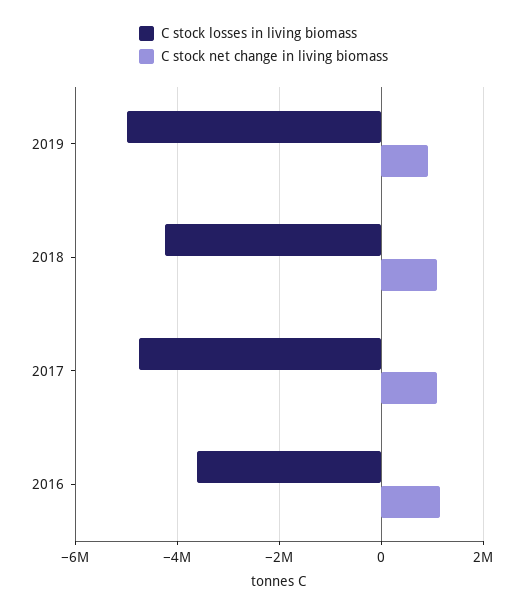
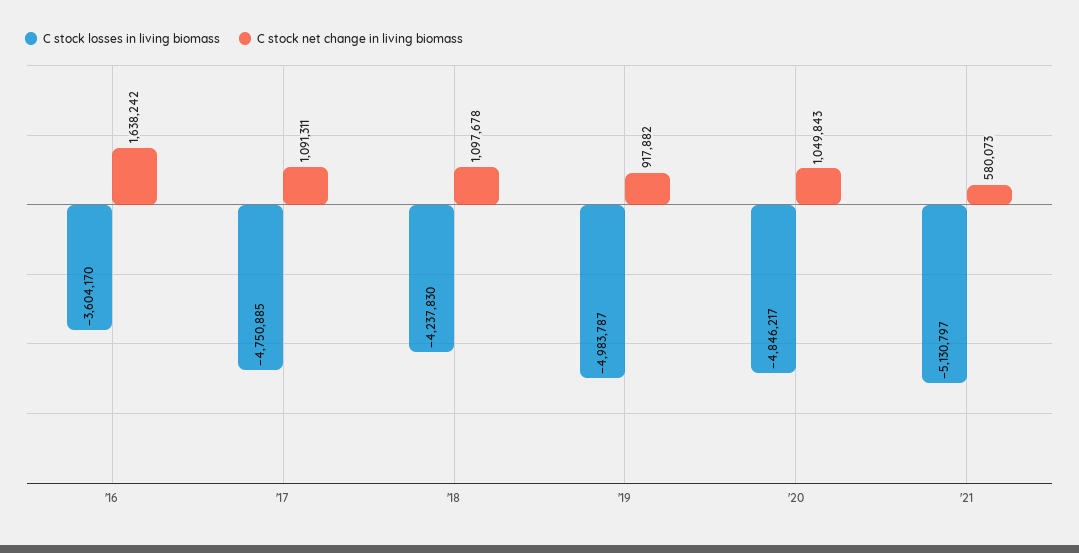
C stock net change in living biomass, 2016: 1200000 -> 1638242
C stock losses in living biomass, '20: none -> -4846217
C stock net change in living biomass, '20: none -> 1049843
C stock losses in living biomass, '21: none -> -5130797
C stock net change in living biomass, '21: none -> 580073

